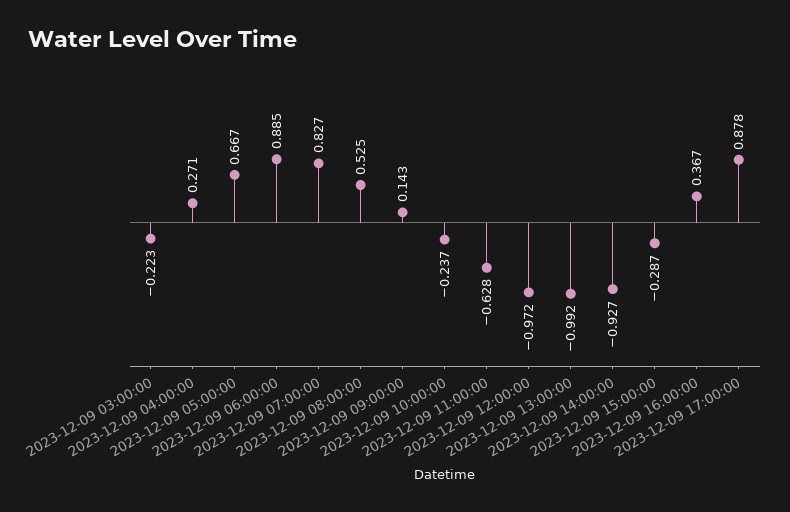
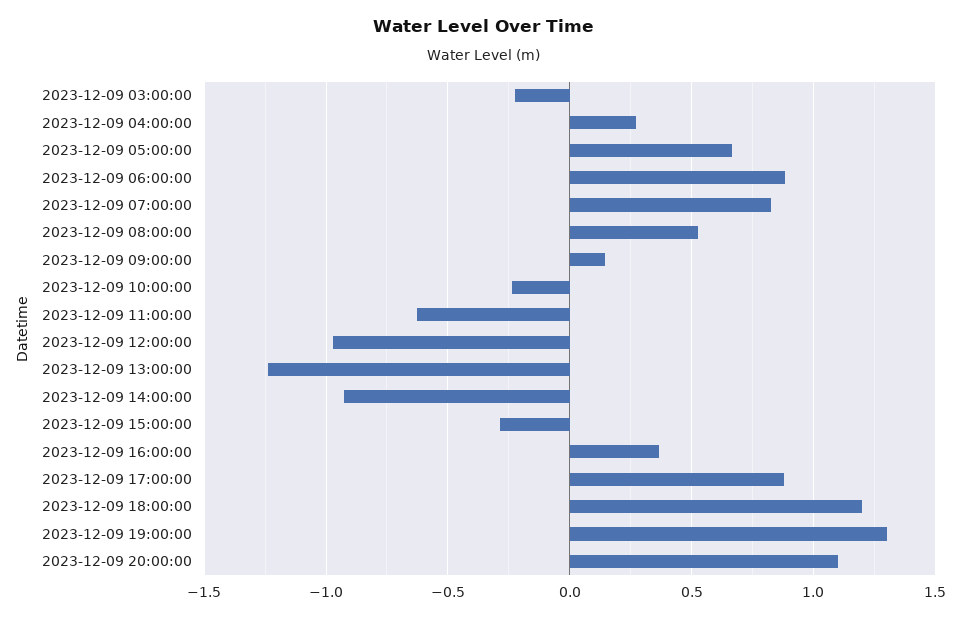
2023-12-09 13:00:00: -0.992 -> -1.25
2023-12-09 18:00:00: none -> 1.2
2023-12-09 19:00:00: none -> 1.3
2023-12-09 20:00:00: none -> 1.1

